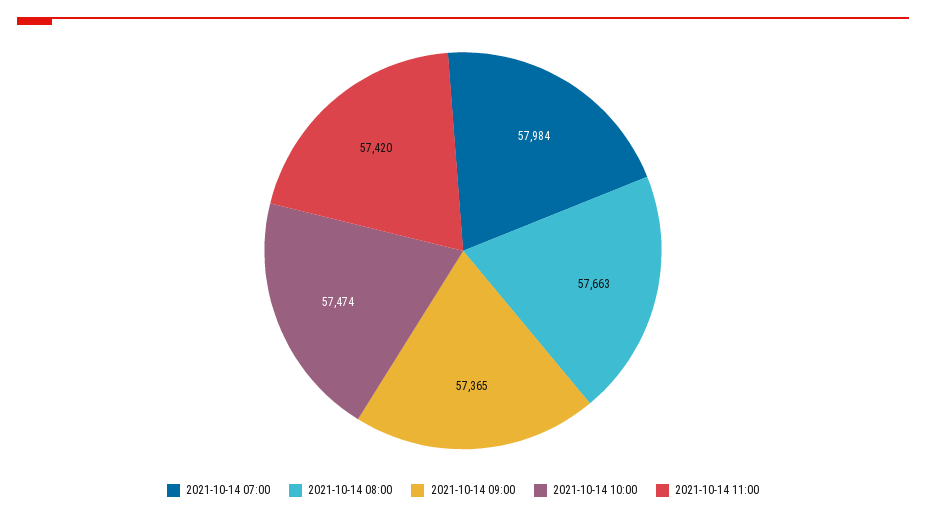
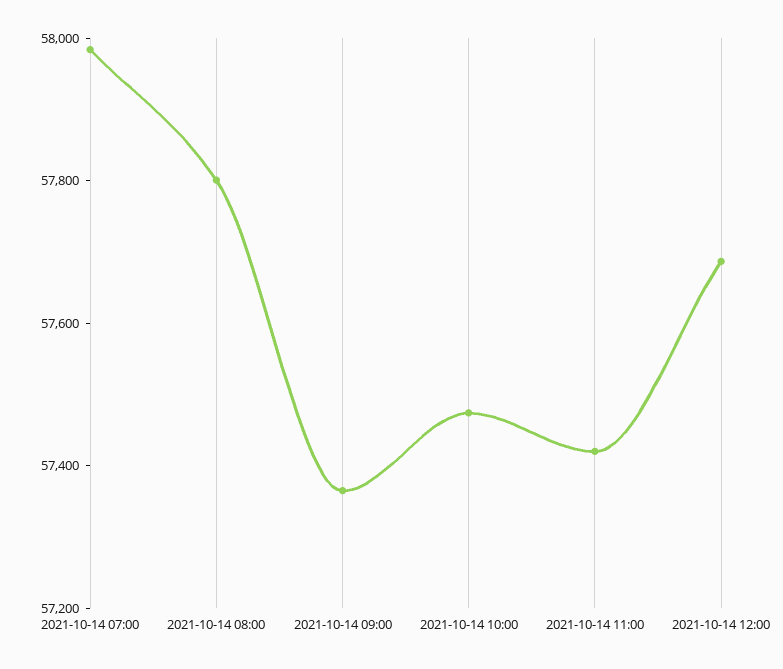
2021-10-14 08:00: 57663 -> 57800
2021-10-14 12:00: none -> 57700

